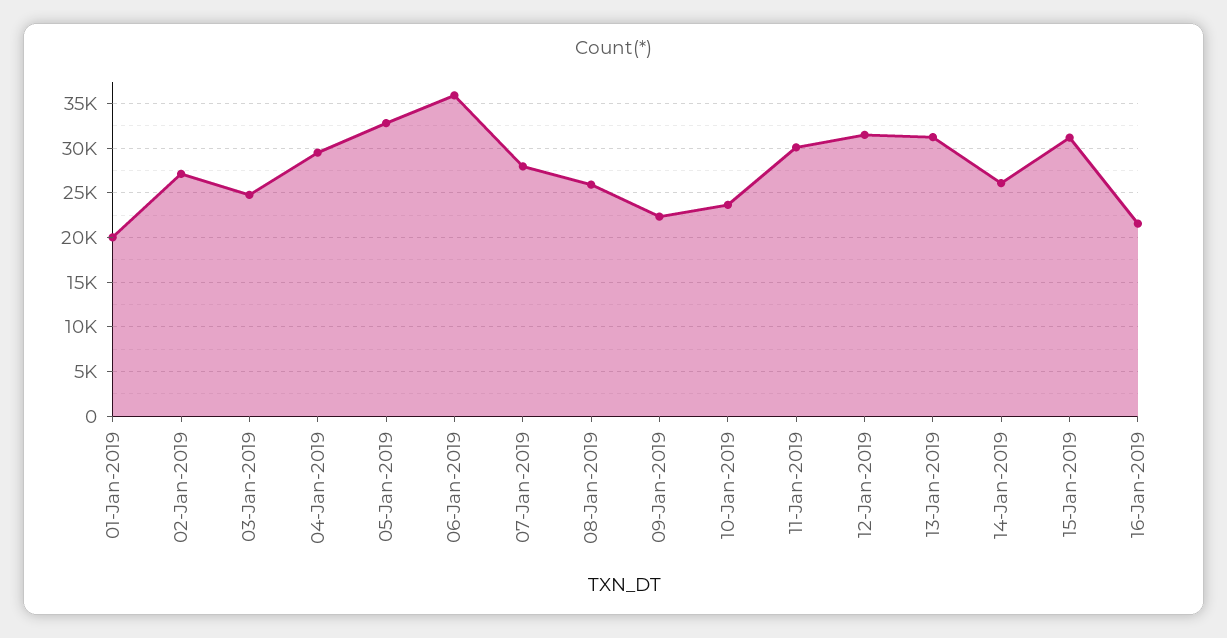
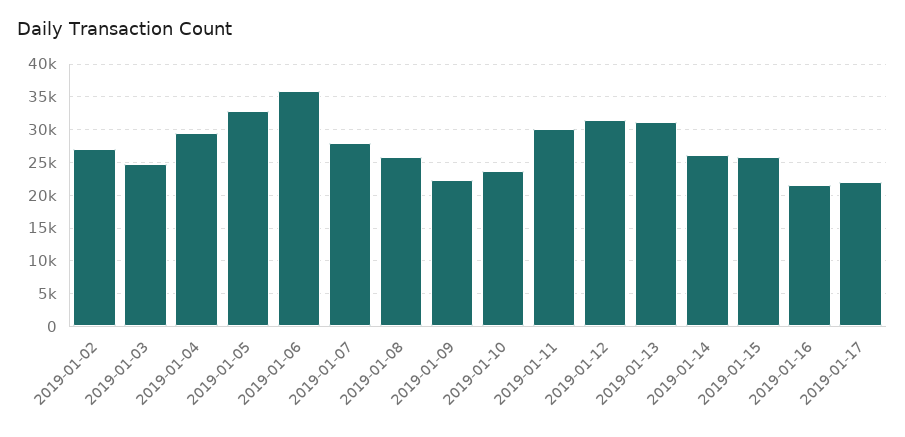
01-Jan-2019: 20000 -> none
15-Jan-2019: 31000 -> 26000
2019-01-17: none -> 22000

